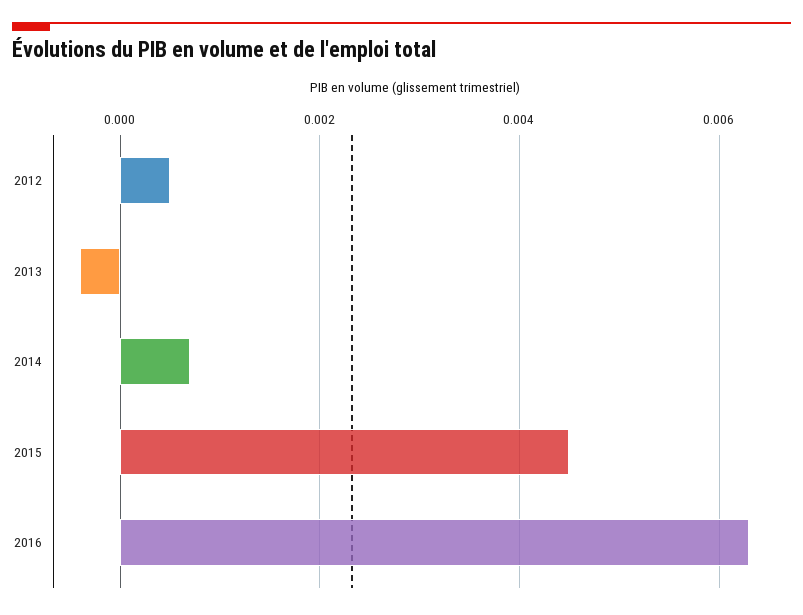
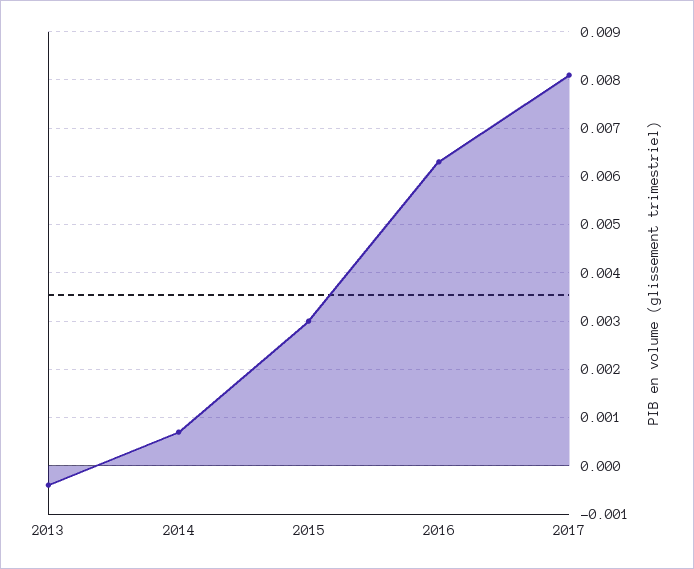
2012: 0.0005 -> none
2015: 0.0045 -> 0.003
2017: none -> 0.008

